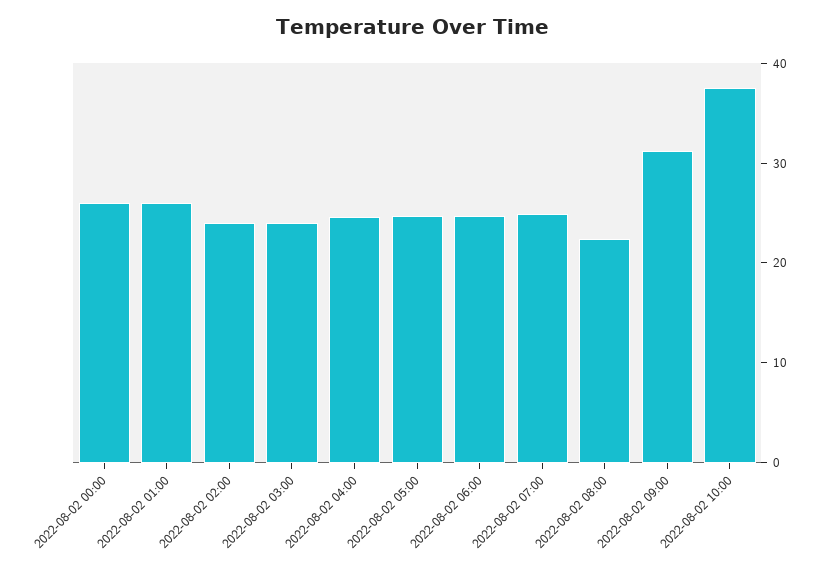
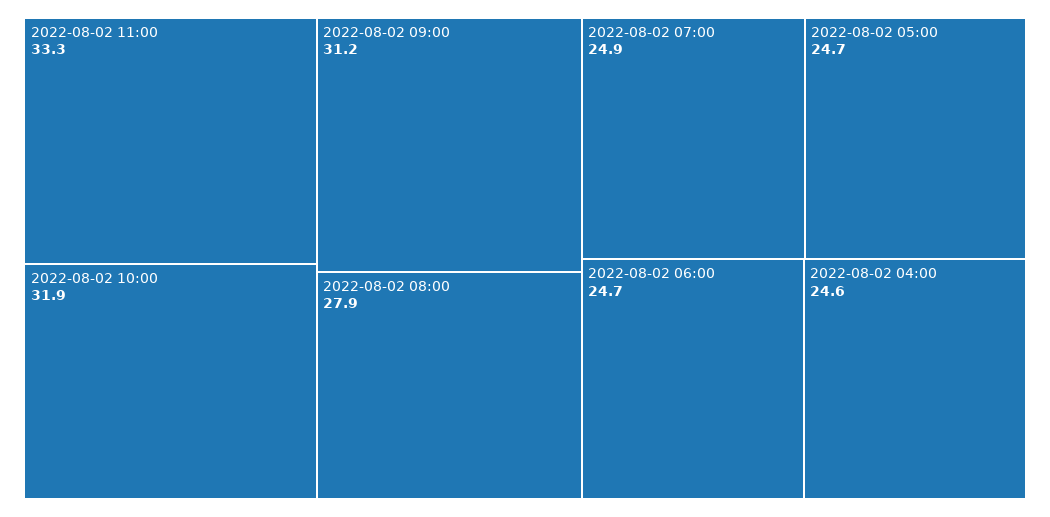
2022-08-02 00:00: 26 -> none
2022-08-02 01:00: 26 -> none
2022-08-02 02:00: 24 -> none
2022-08-02 03:00: 24 -> none
2022-08-02 08:00: 22 -> 27.9
2022-08-02 10:00: 38 -> 31.9
2022-08-02 11:00: none -> 33.3

